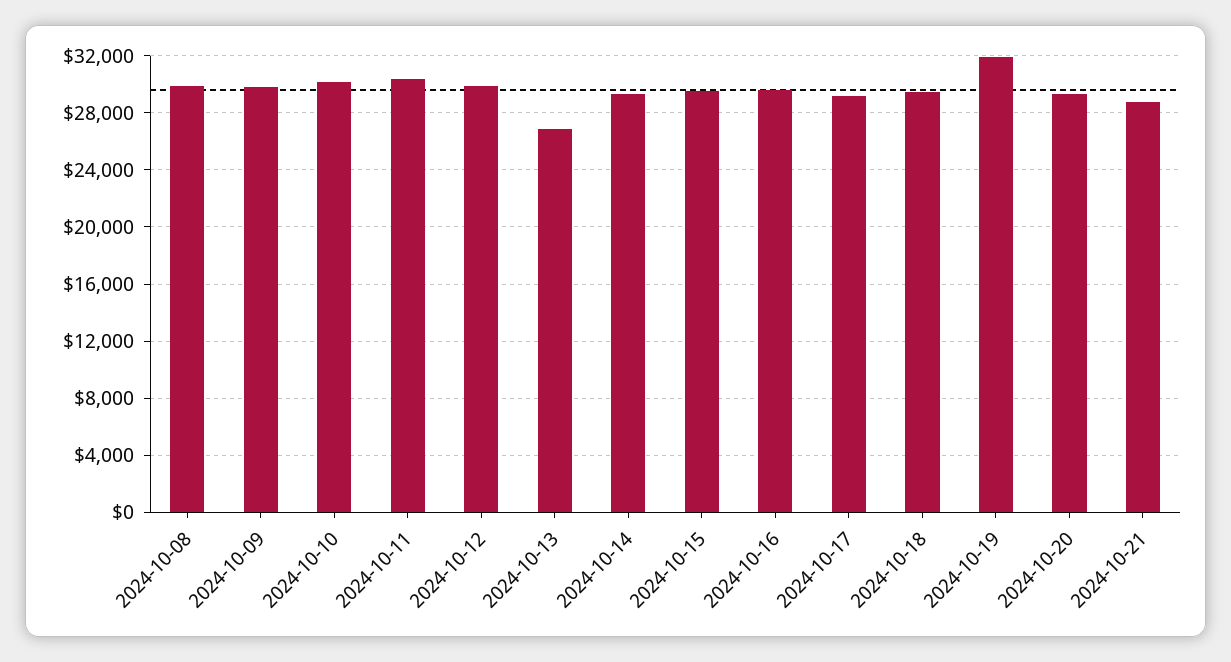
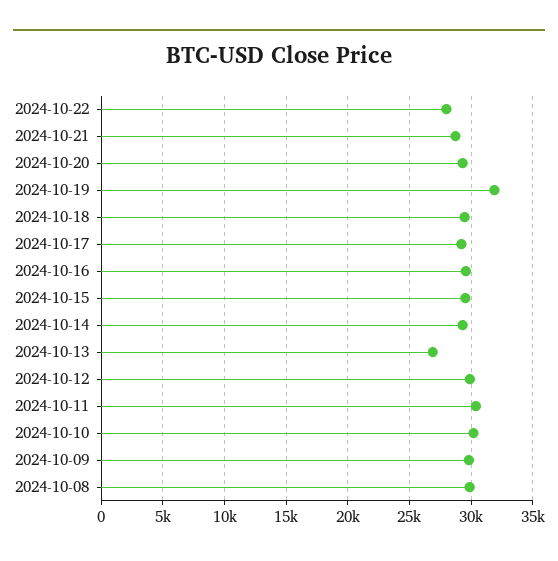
2024-10-22: none -> 28000

